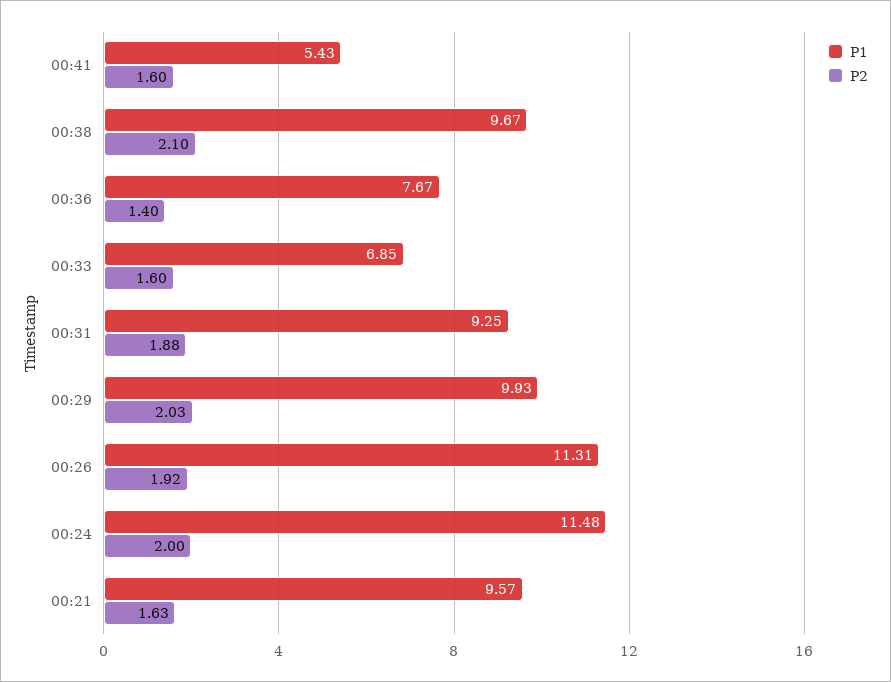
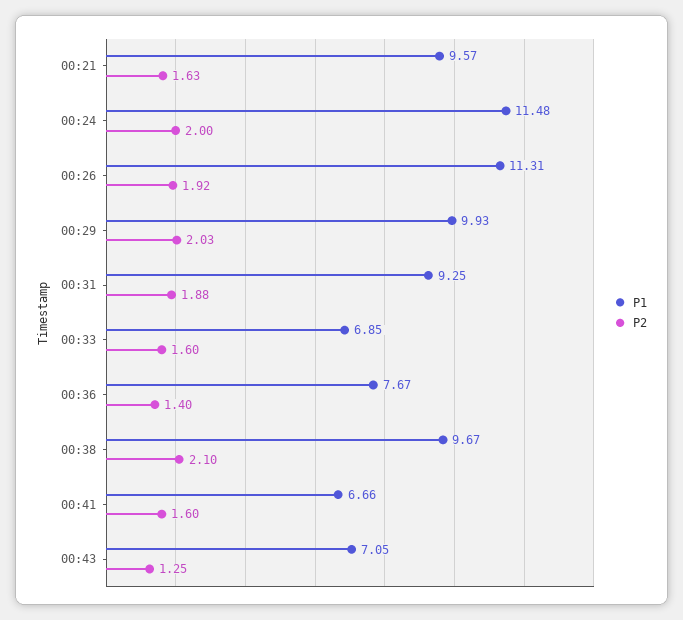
P1, 00:41: 5.43 -> 6.66
P1, 00:43: none -> 7.05
P2, 00:43: none -> 1.25

